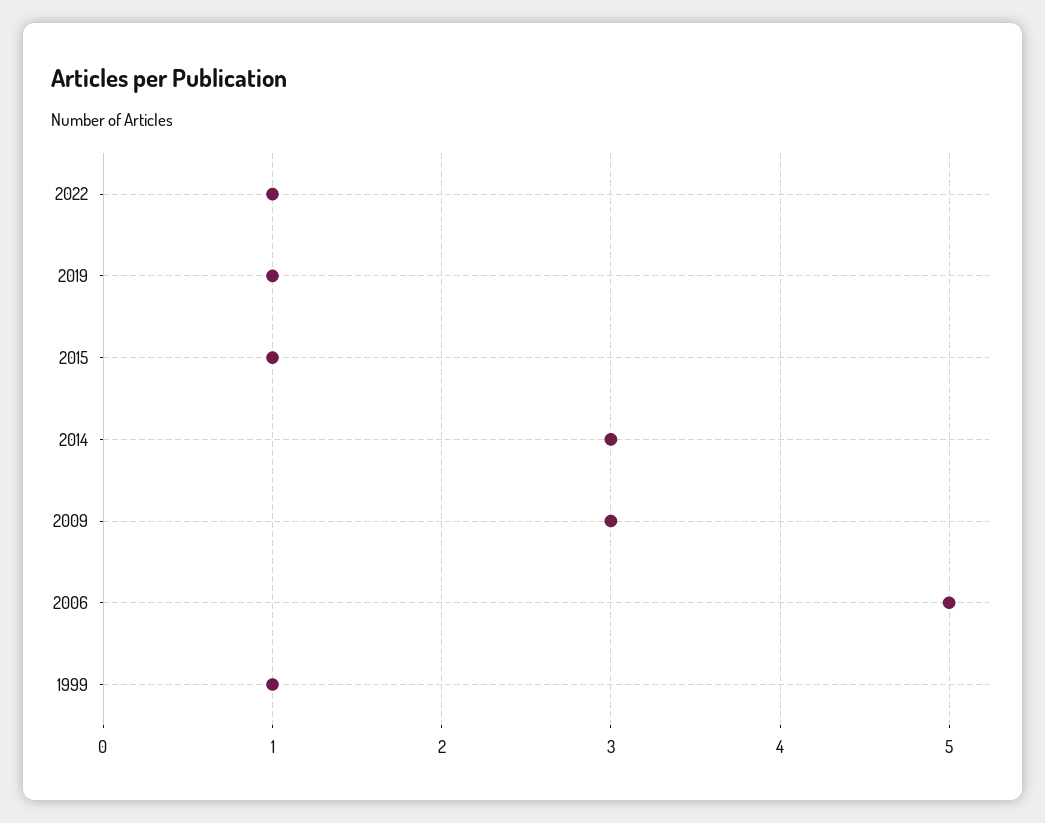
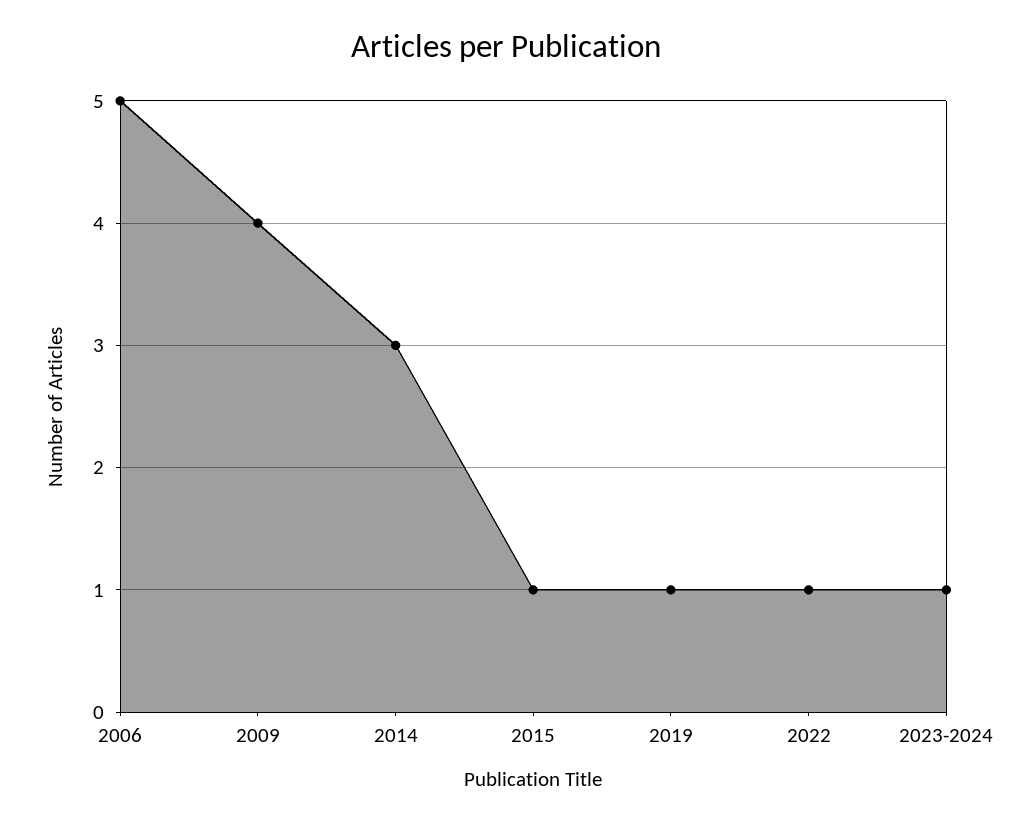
2009: 3 -> 4
1999: 1 -> none
2023-2024: none -> 1

